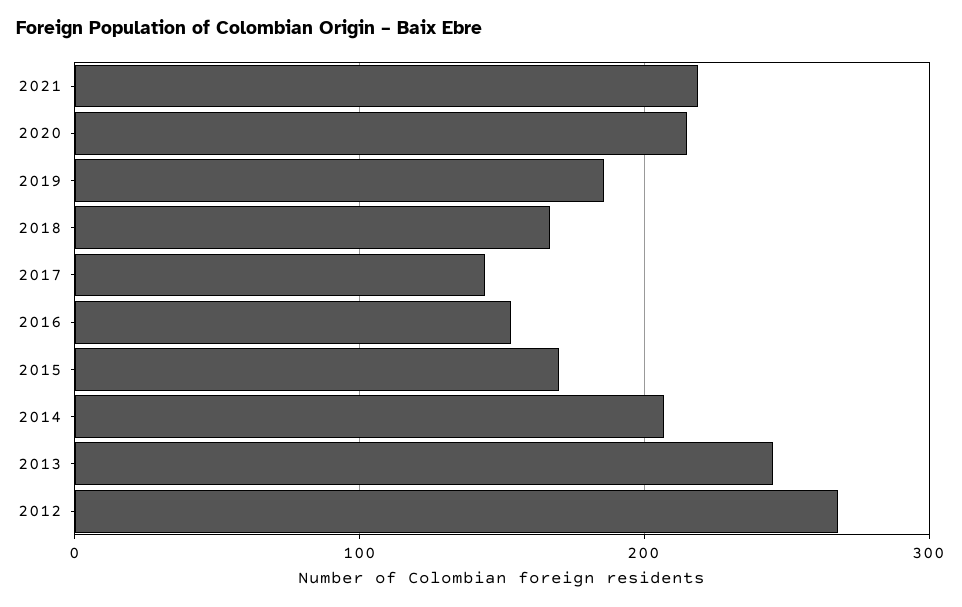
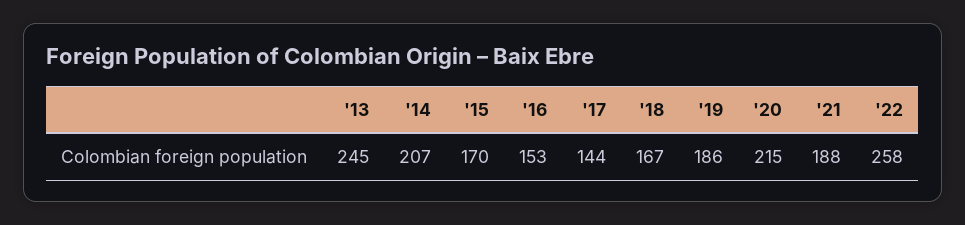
2021: 220 -> 188
2012: 270 -> none
'22: none -> 258

